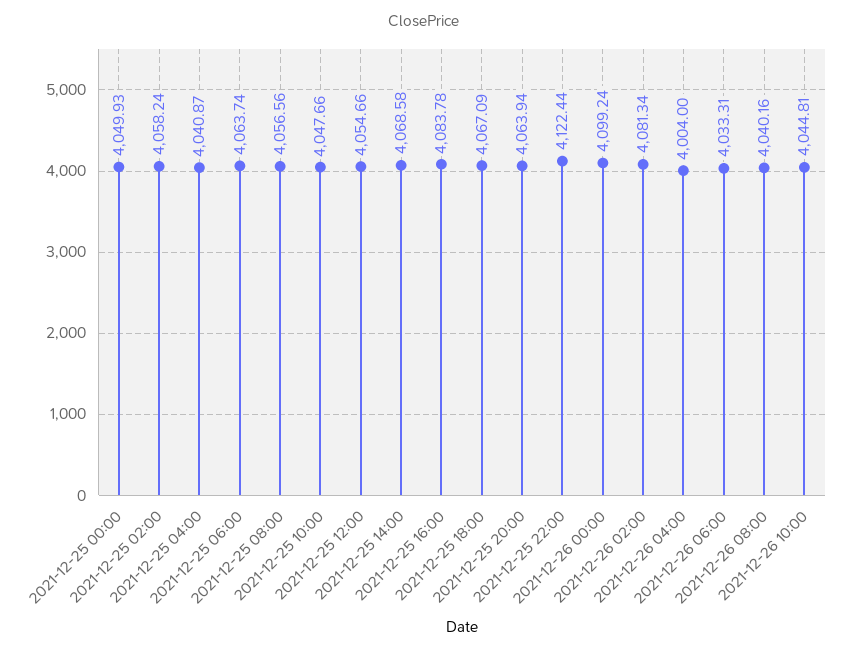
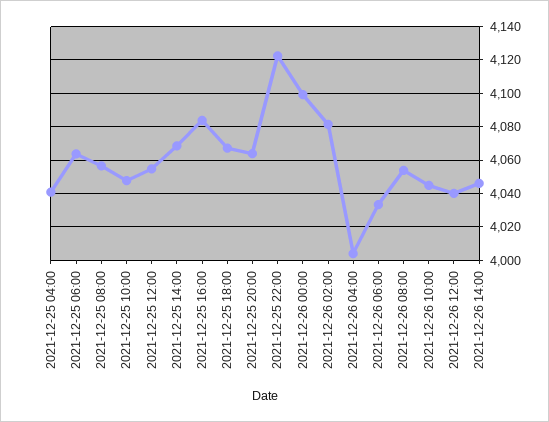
2021-12-25 00:00: 4049.93 -> none
2021-12-25 02:00: 4058.24 -> none
2021-12-26 08:00: 4040.16 -> 4055
2021-12-26 12:00: none -> 4040
2021-12-26 14:00: none -> 4045

